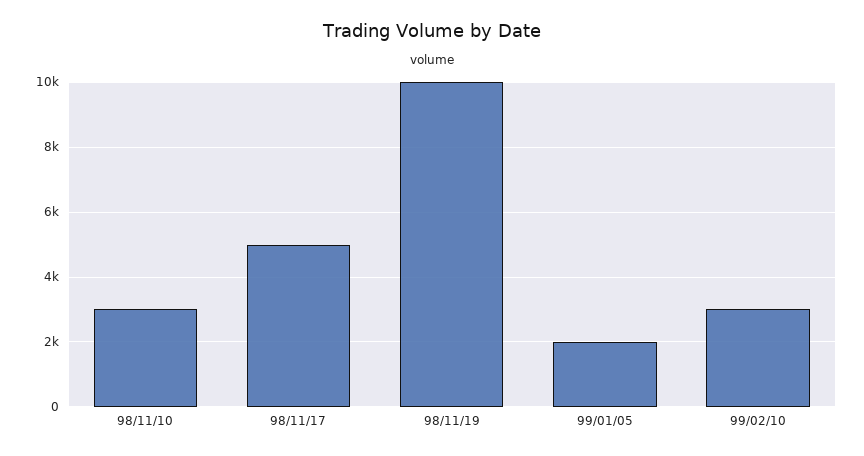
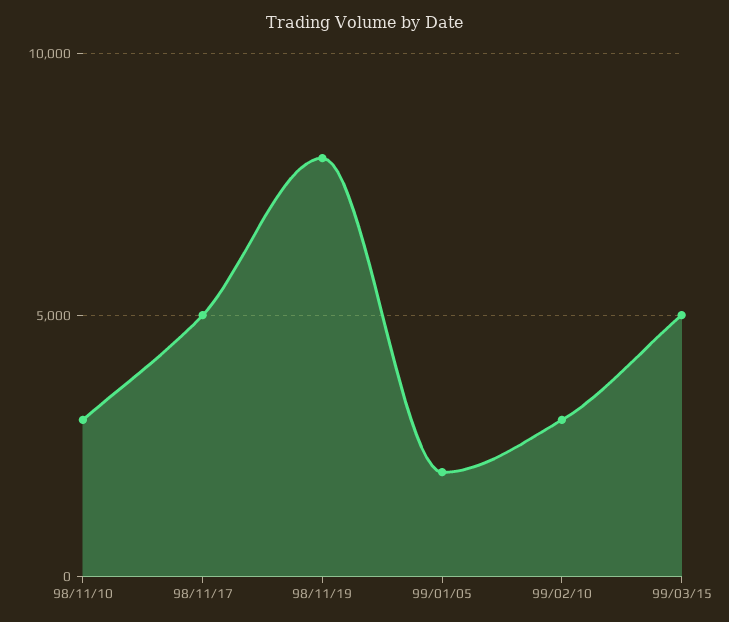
98/11/19: 10000 -> 8000
99/03/15: none -> 5000

